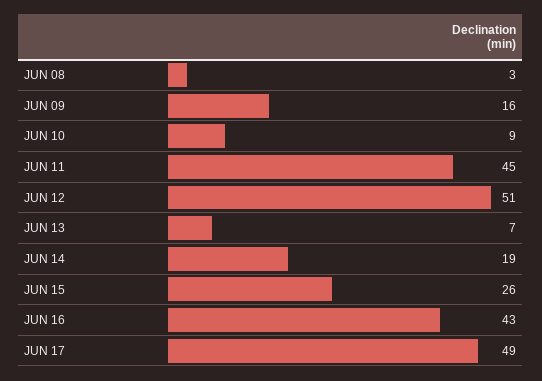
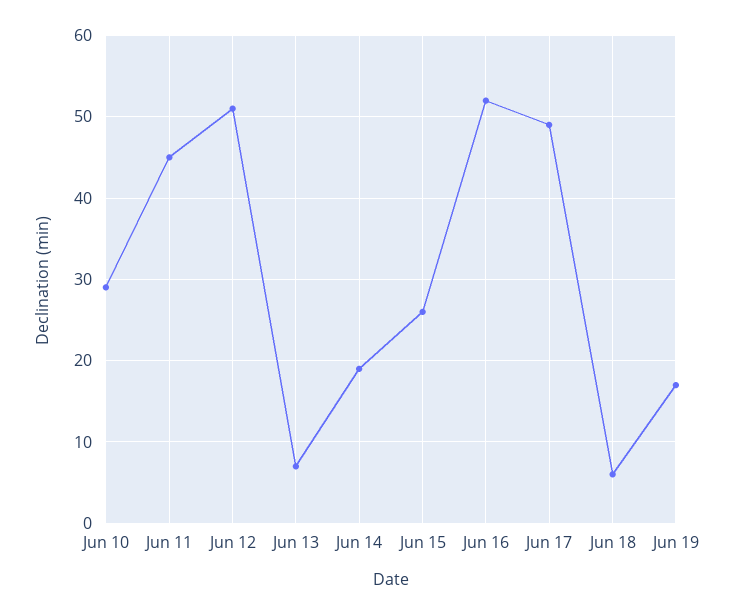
JUN 08: 3 -> none
JUN 09: 16 -> none
JUN 10: 9 -> 29
JUN 16: 43 -> 52
Jun 18: none -> 6
Jun 19: none -> 17

